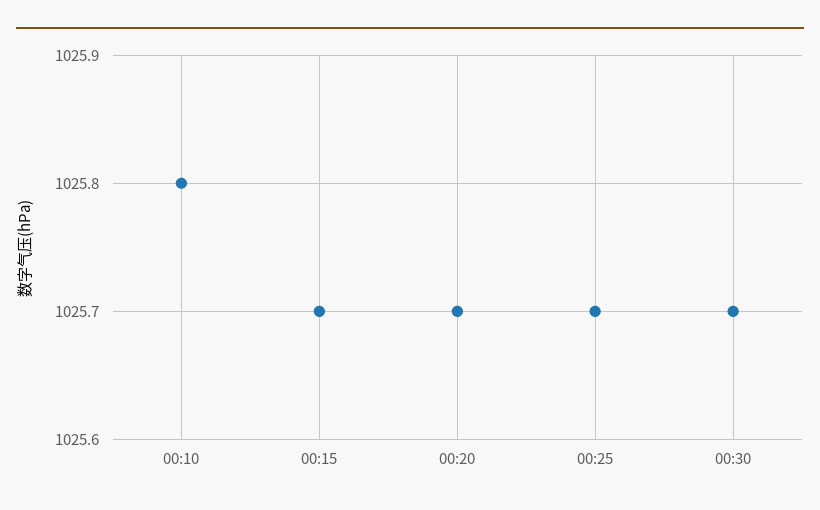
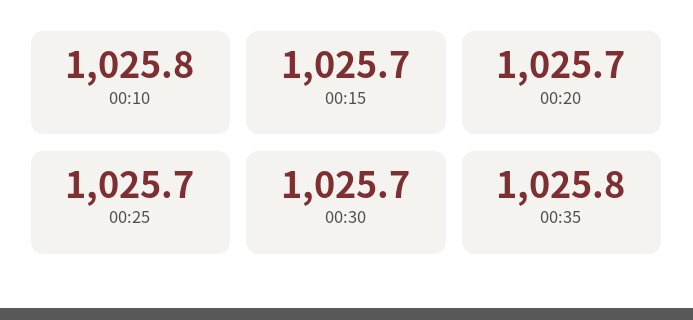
00:35: none -> 1025.8

